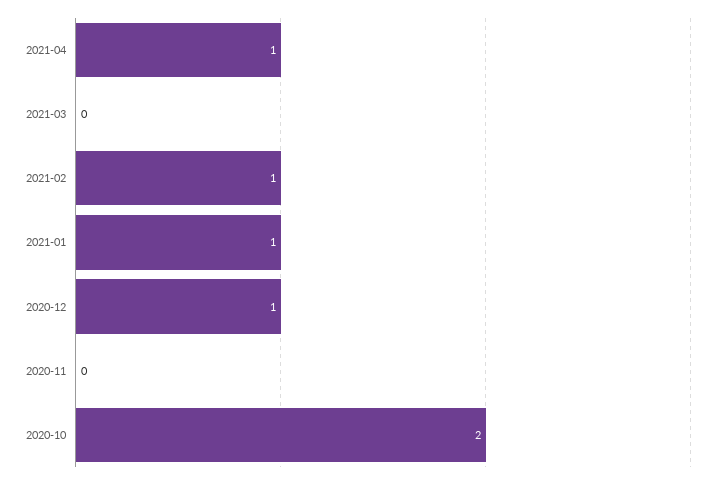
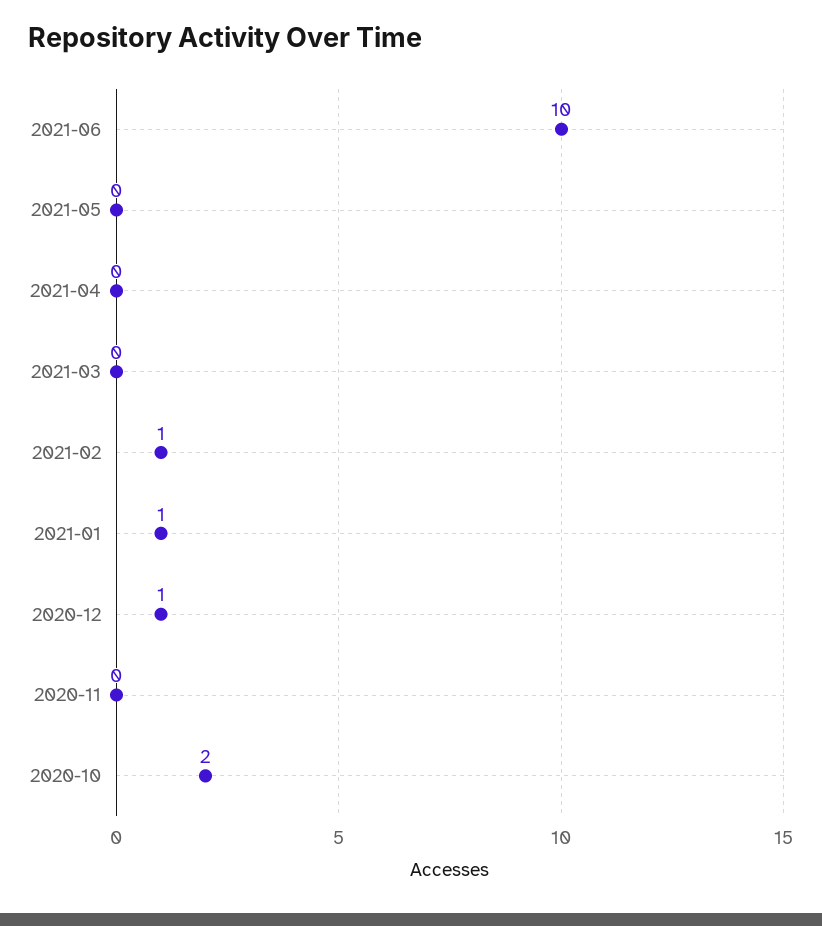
2021-04: 1 -> 0
2021-06: none -> 10
2021-05: none -> 0

